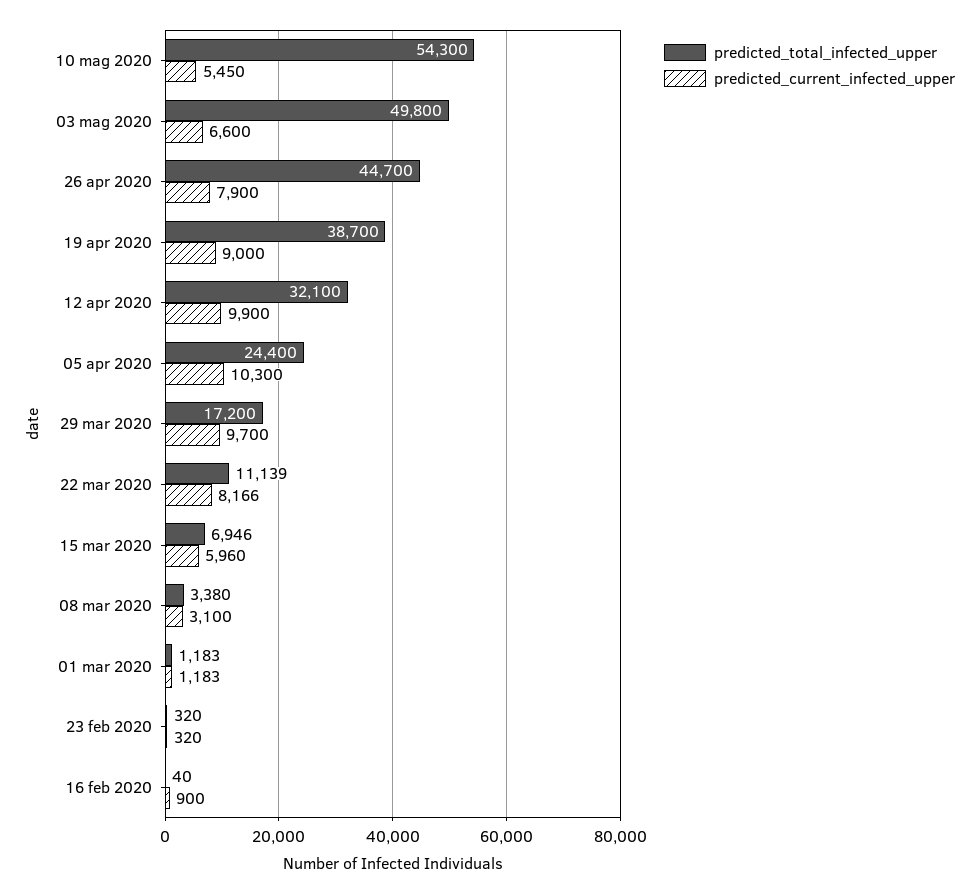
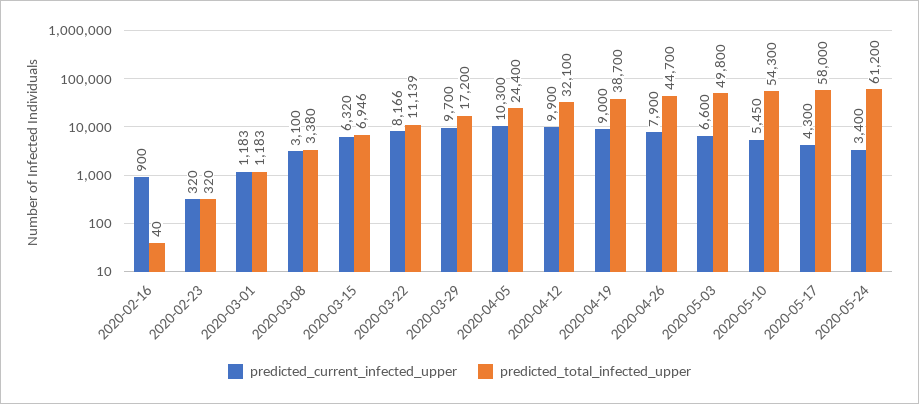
predicted_current_infected_upper, 15 mar 2020: 5960 -> 6320
predicted_current_infected_upper, 2020-05-17: none -> 4300
predicted_total_infected_upper, 2020-05-17: none -> 58000
predicted_current_infected_upper, 2020-05-24: none -> 3400
predicted_total_infected_upper, 2020-05-24: none -> 61200

